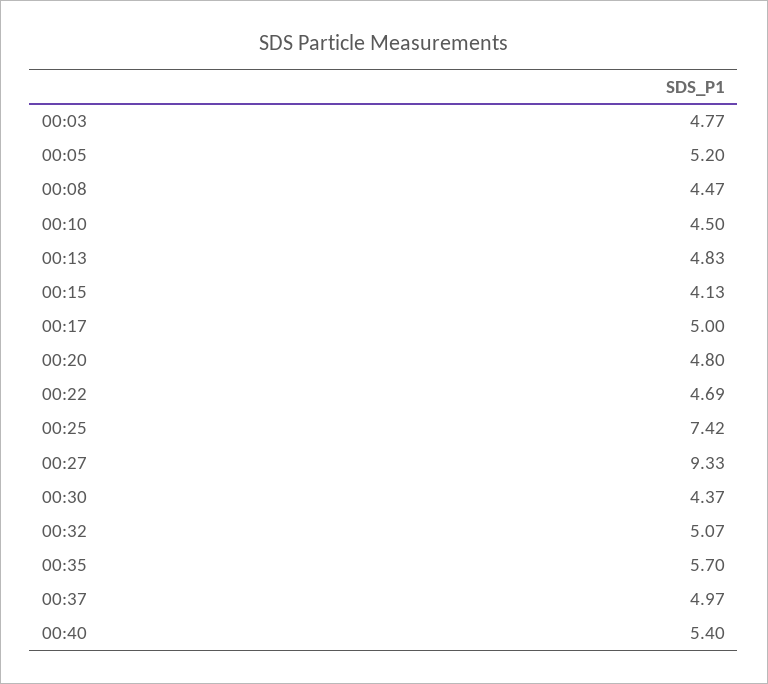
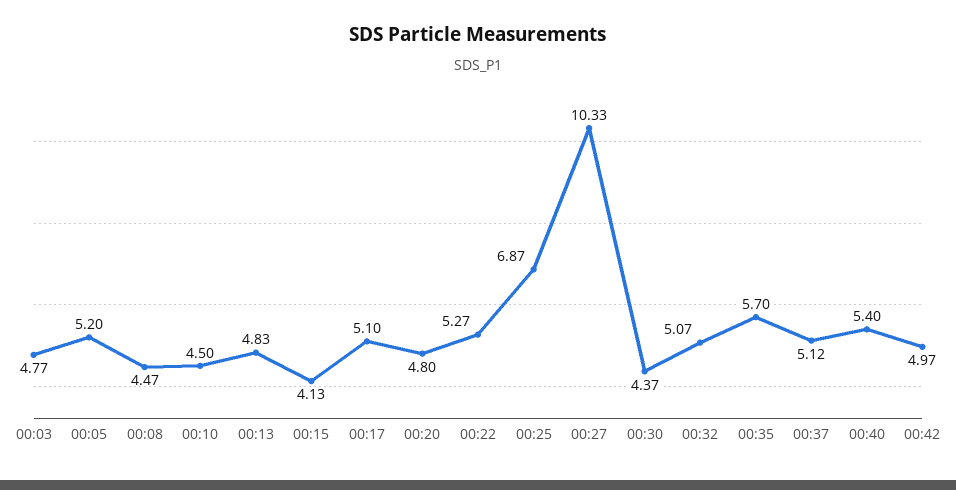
00:17: 5 -> 5.1
00:22: 4.69 -> 5.27
00:25: 7.42 -> 6.87
00:27: 9.33 -> 10.33
00:37: 4.97 -> 5.12
00:42: none -> 4.97

